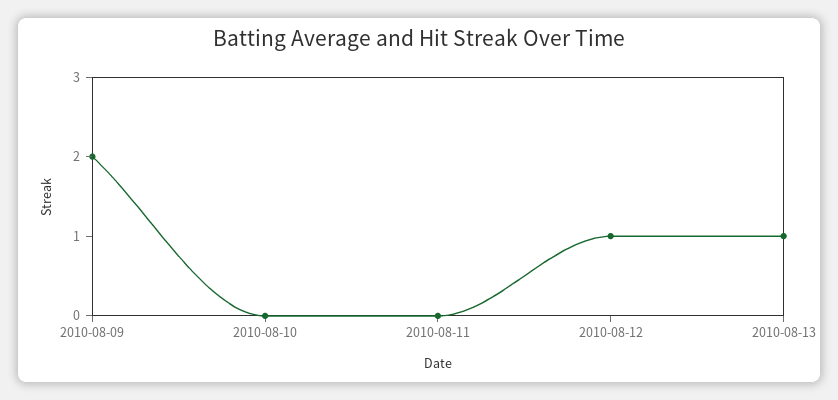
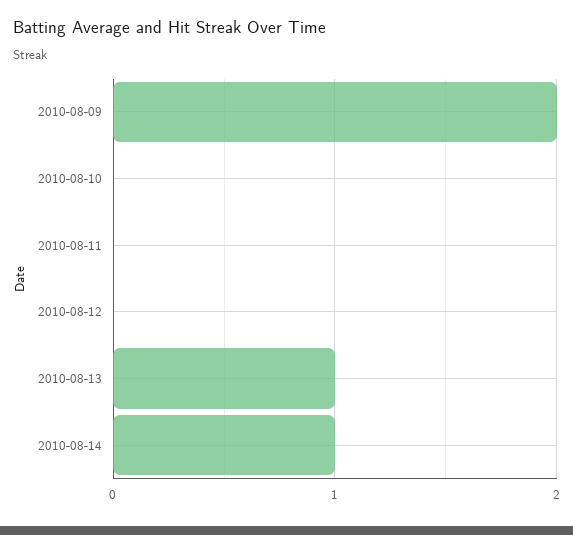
2010-08-12: 1 -> 0
2010-08-14: none -> 1

